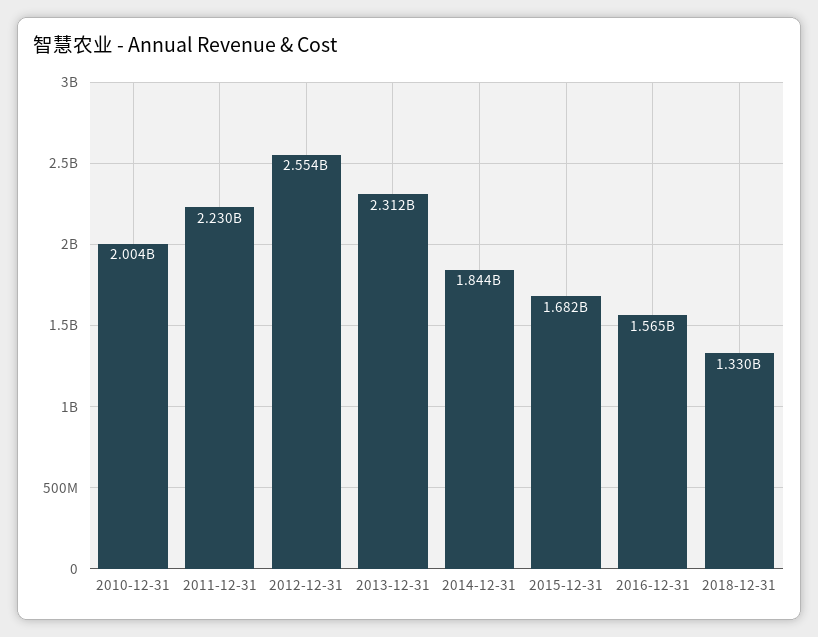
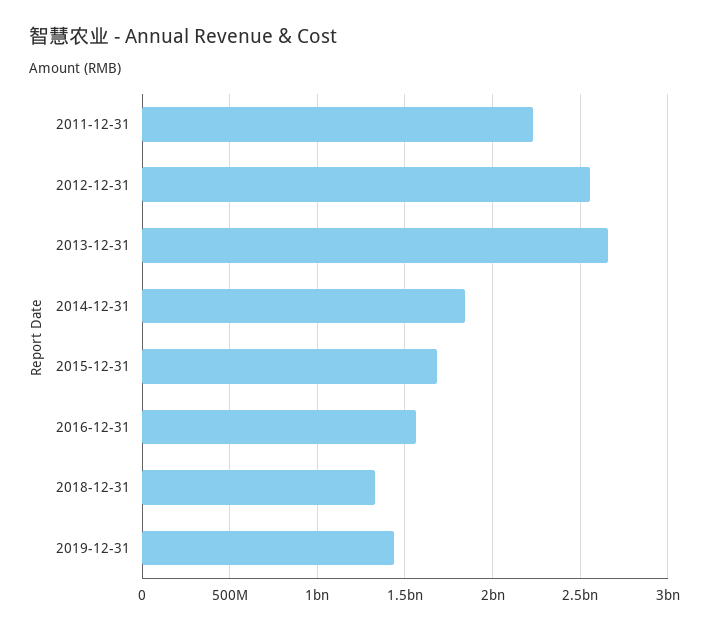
2010-12-31: 2004000000 -> none
2013-12-31: 2312000000 -> 2650000000
2019-12-31: none -> 1450000000

